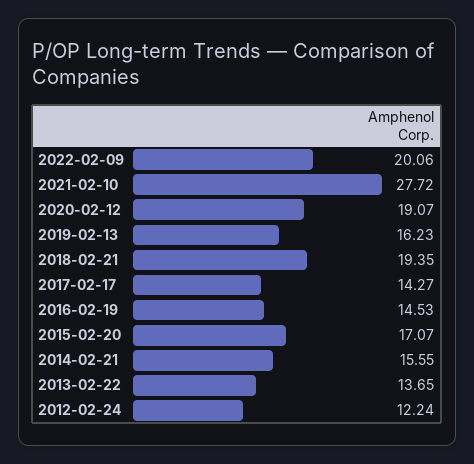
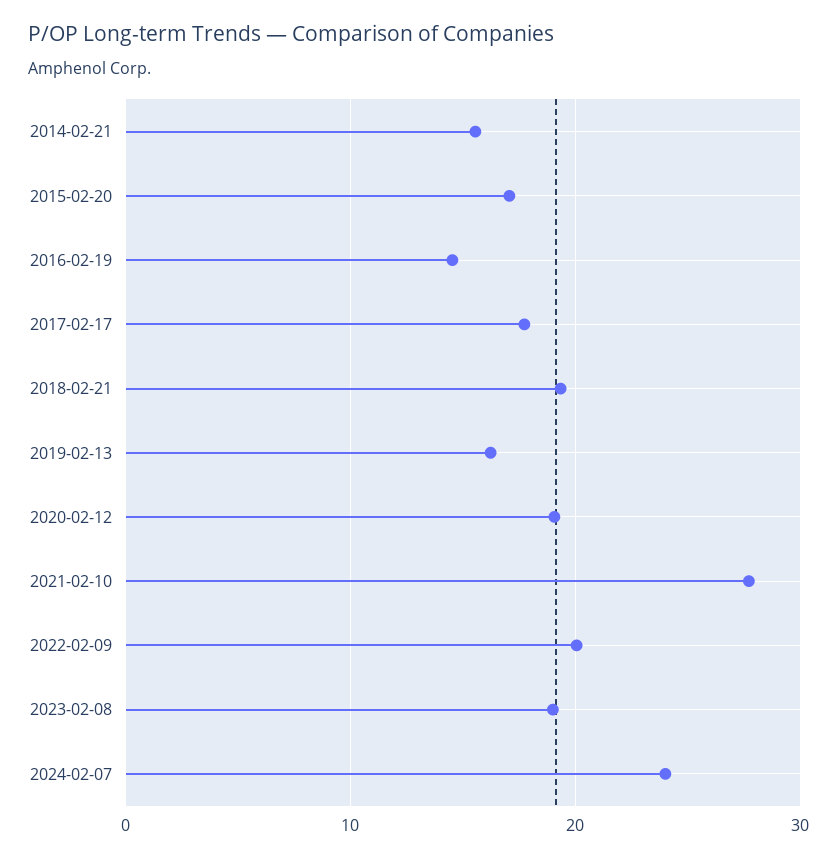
2017-02-17: 14.27 -> 18
2013-02-22: 13.65 -> none
2012-02-24: 12.24 -> none
2023-02-08: none -> 19
2024-02-07: none -> 24

